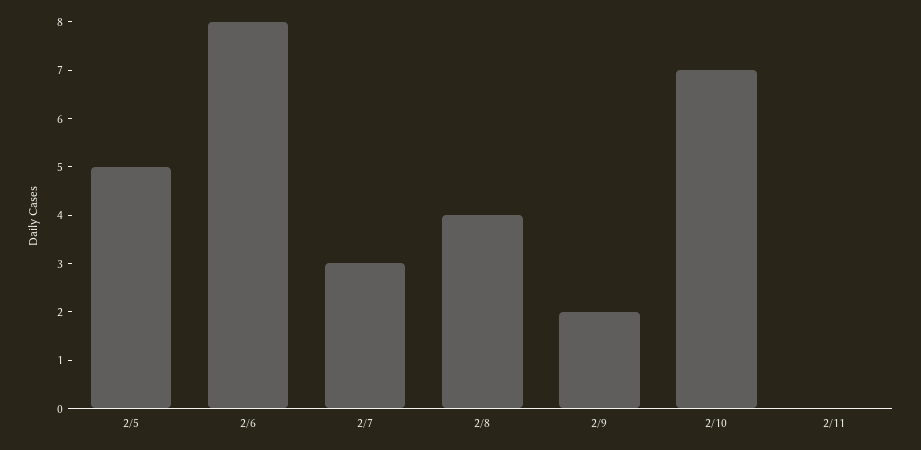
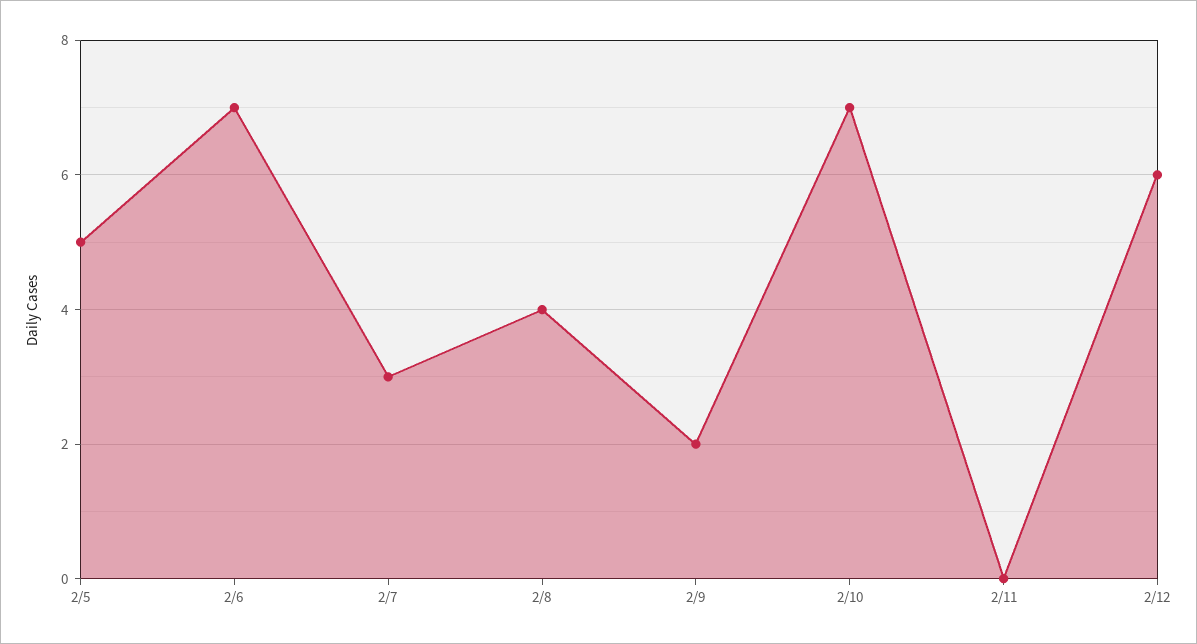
2/6: 8 -> 7
2/12: none -> 6

